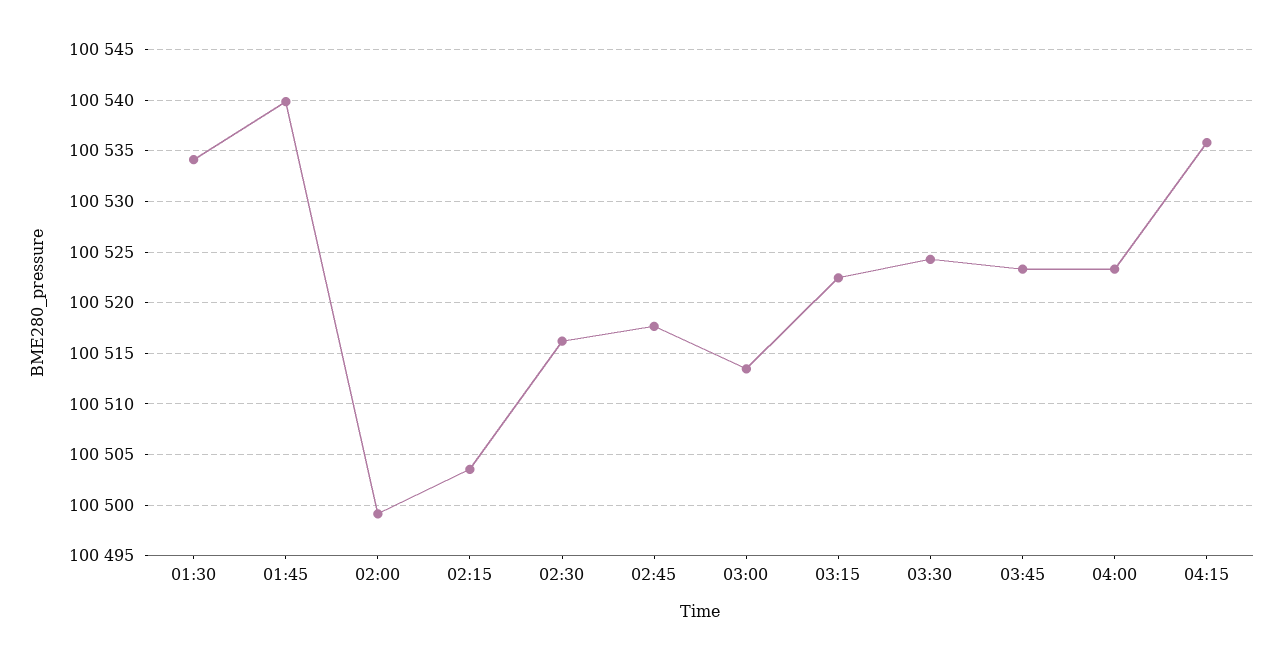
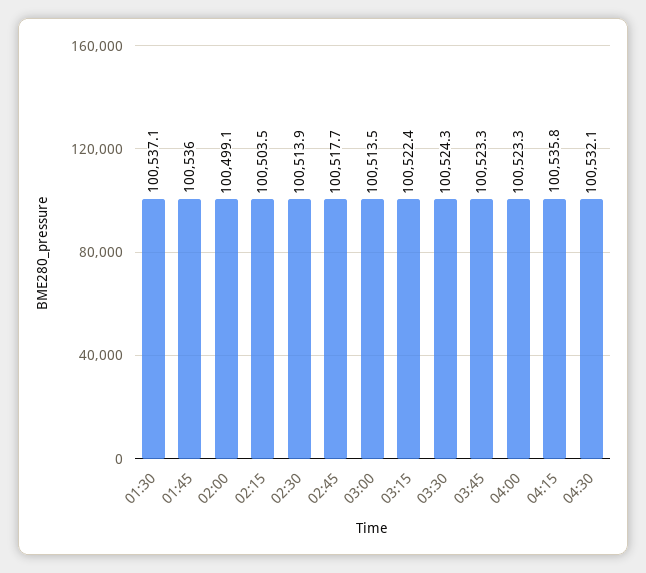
01:30: 100534 -> 100537.1
01:45: 100540 -> 100536
02:30: 100516 -> 100513.9
04:30: none -> 100532.1

